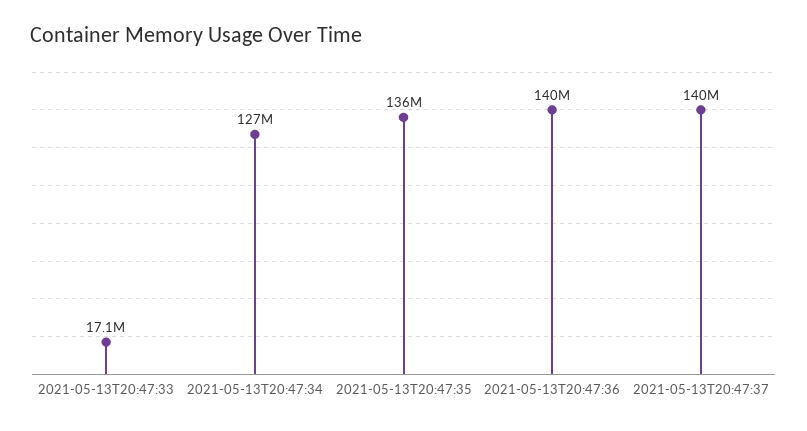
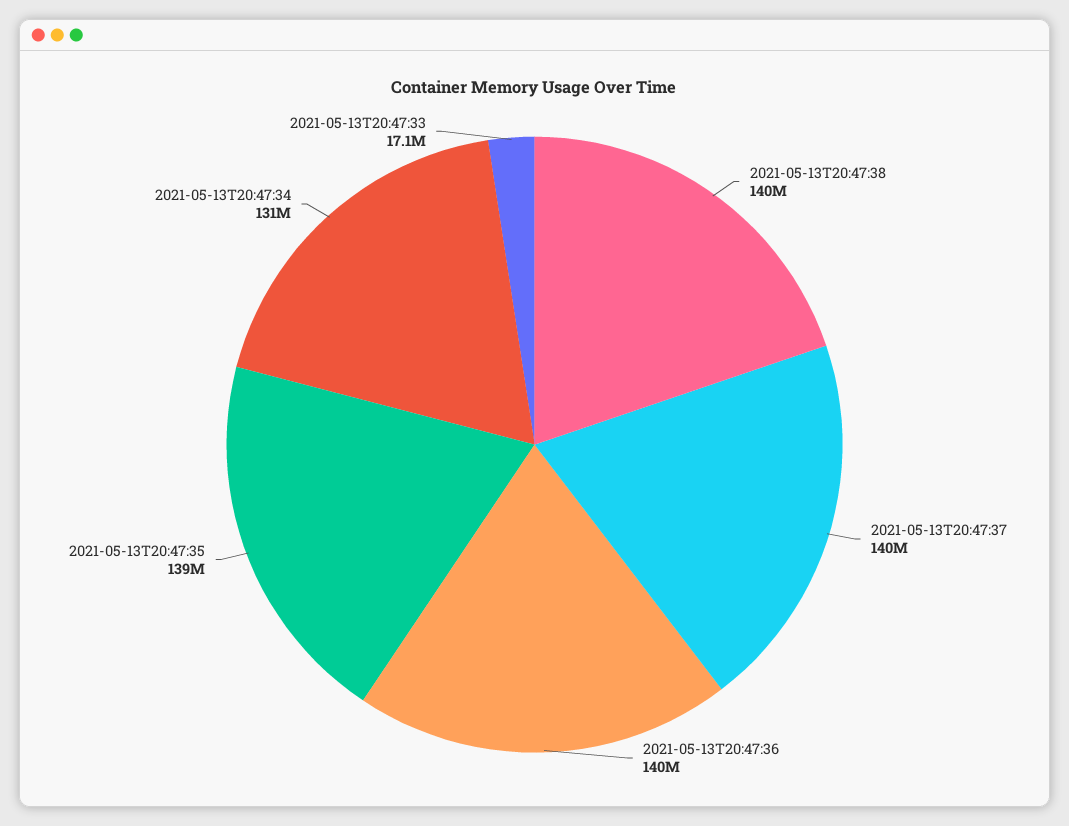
2021-05-13T20:47:34: 127000000 -> 131000000
2021-05-13T20:47:35: 136000000 -> 139000000
2021-05-13T20:47:38: none -> 140000000

